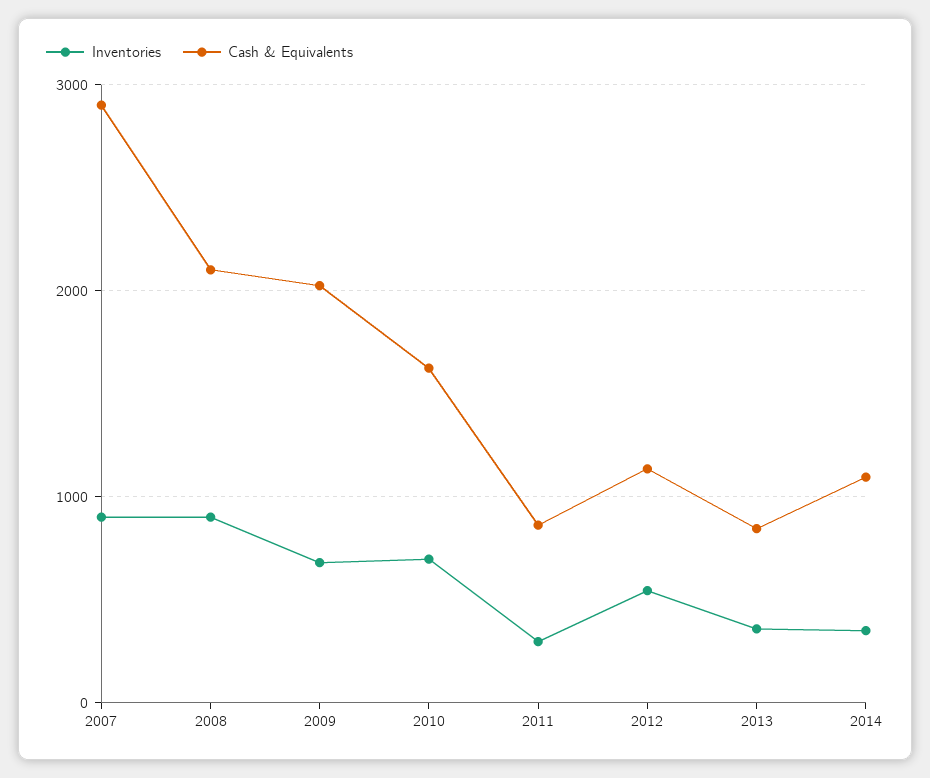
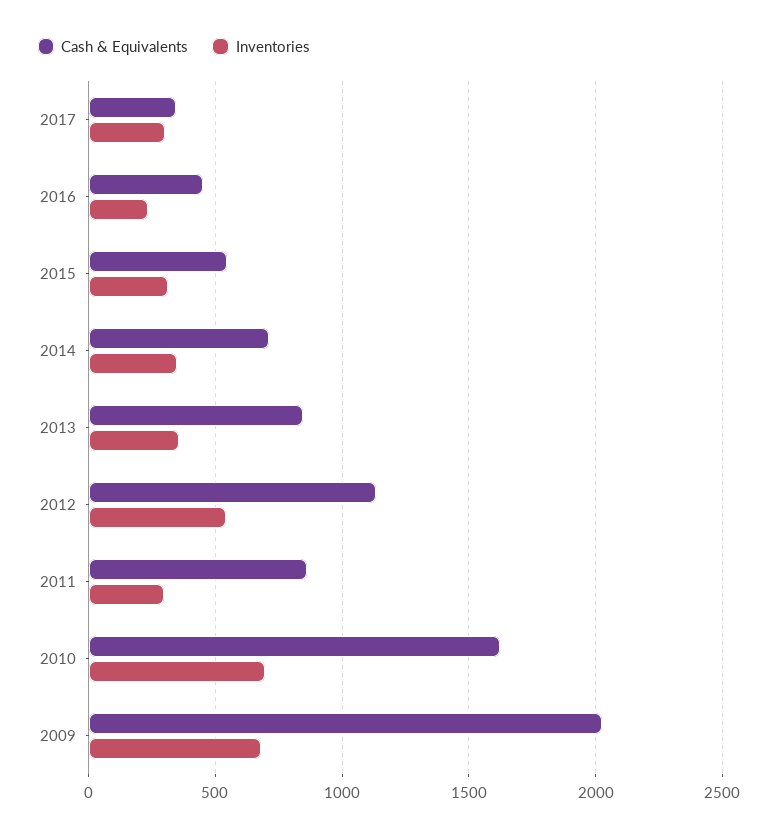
Inventories, 2007: 900 -> none
Cash & Equivalents, 2007: 2900 -> none
Inventories, 2008: 900 -> none
Cash & Equivalents, 2008: 2100 -> none
Cash & Equivalents, 2014: 1100 -> 700
Cash & Equivalents, 2017: none -> 350
Inventories, 2017: none -> 300
Cash & Equivalents, 2016: none -> 450
Inventories, 2016: none -> 250
Cash & Equivalents, 2015: none -> 550
Inventories, 2015: none -> 300

